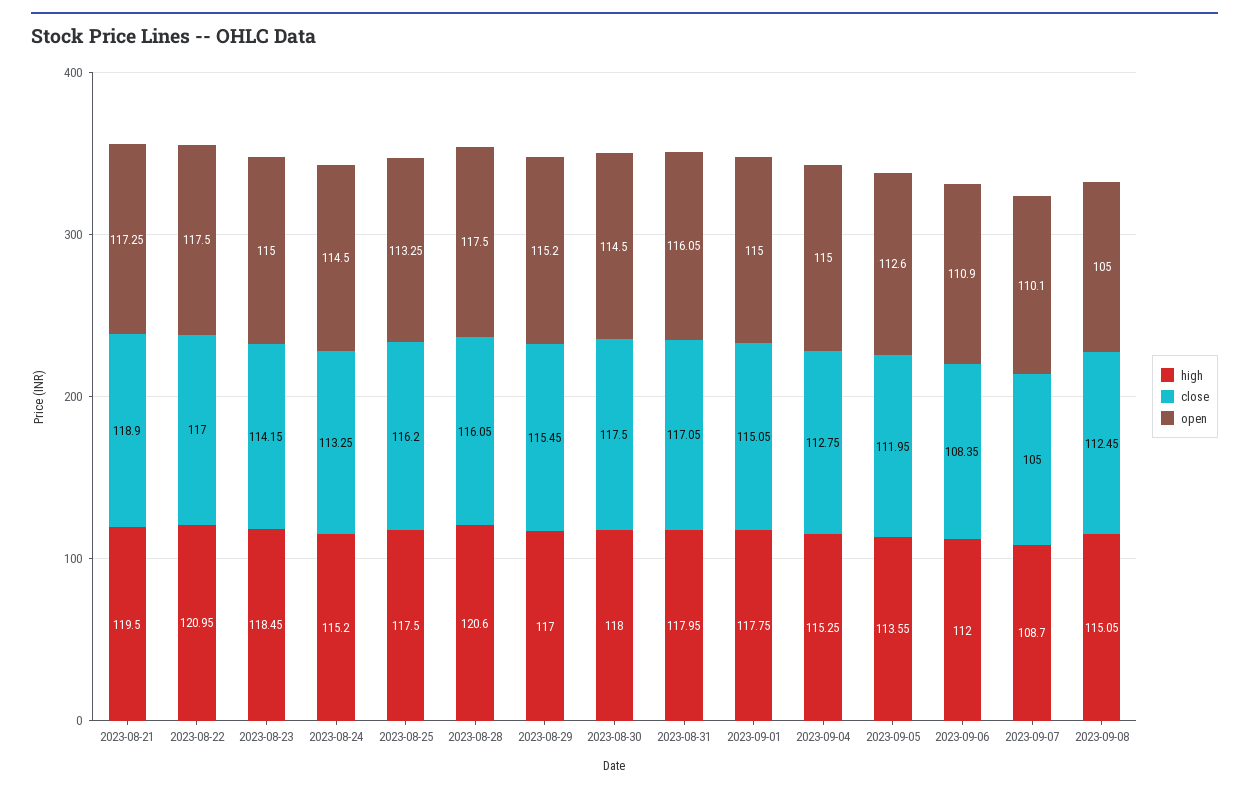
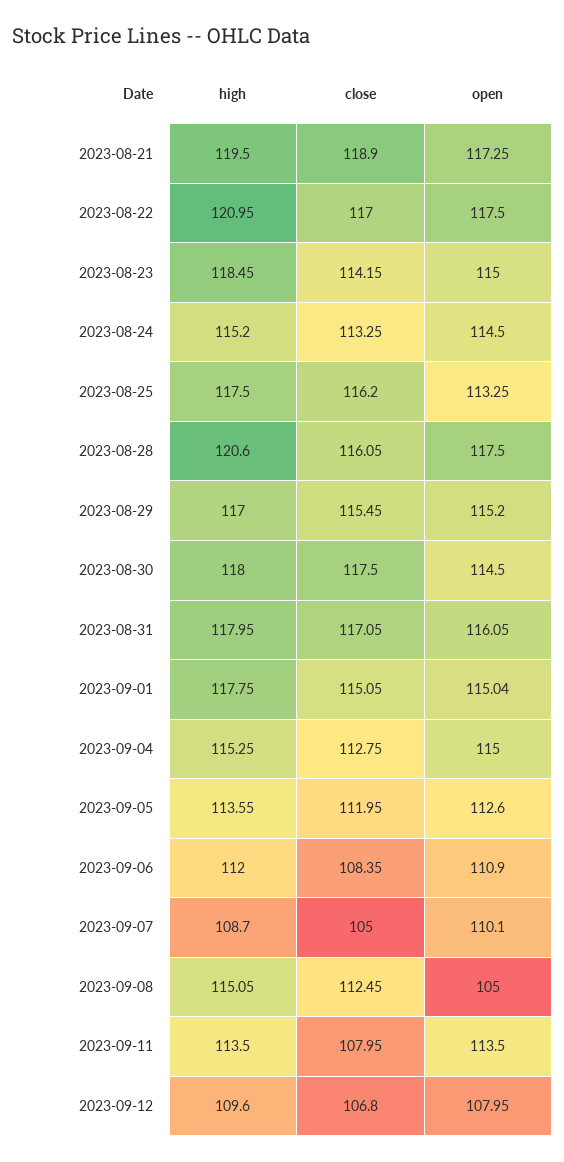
open, 2023-09-01: 115 -> 115.04
high, 2023-09-11: none -> 113.5
close, 2023-09-11: none -> 107.95
open, 2023-09-11: none -> 113.5
high, 2023-09-12: none -> 109.6
close, 2023-09-12: none -> 106.8
open, 2023-09-12: none -> 107.95

